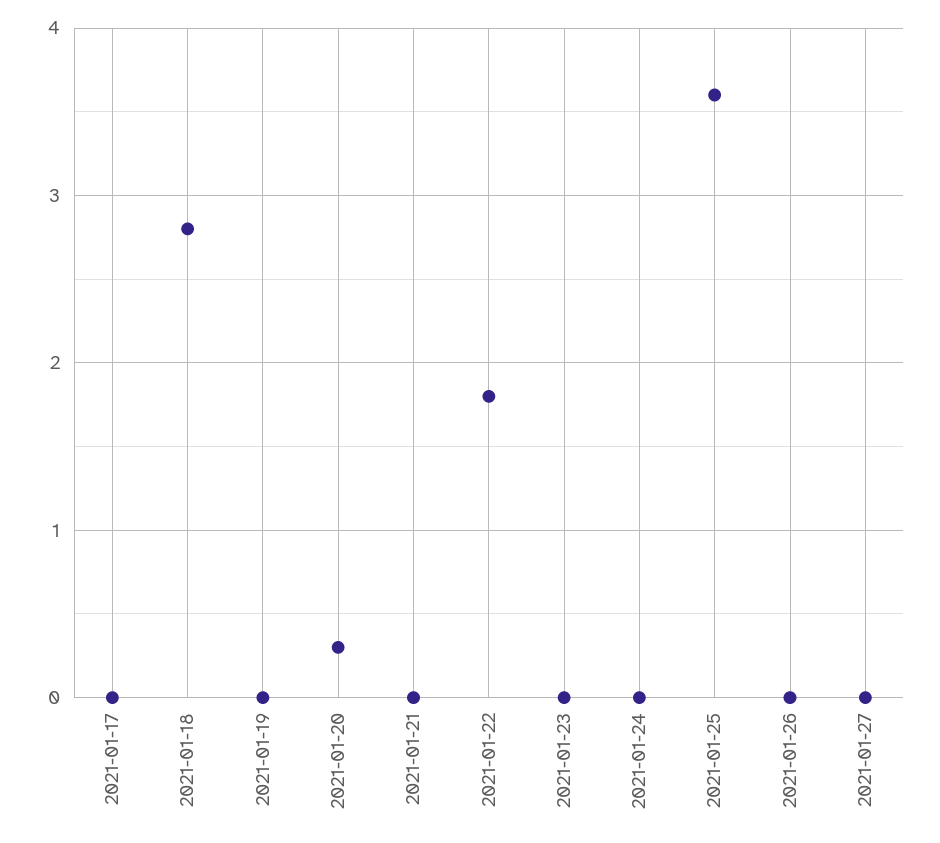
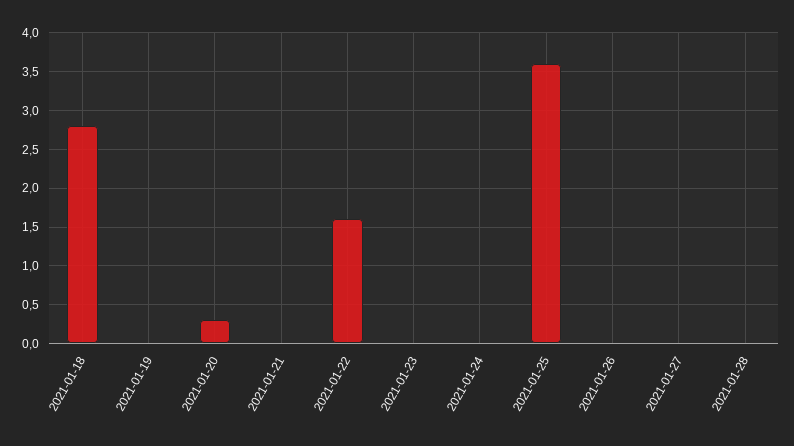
2021-01-17: 0 -> none
2021-01-22: 1.8 -> 1.6
2021-01-28: none -> 0

